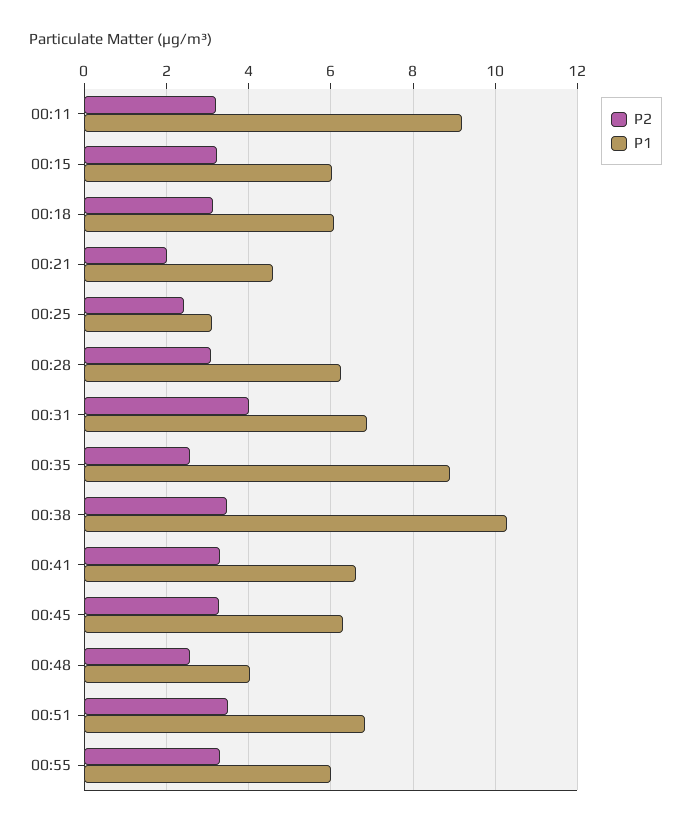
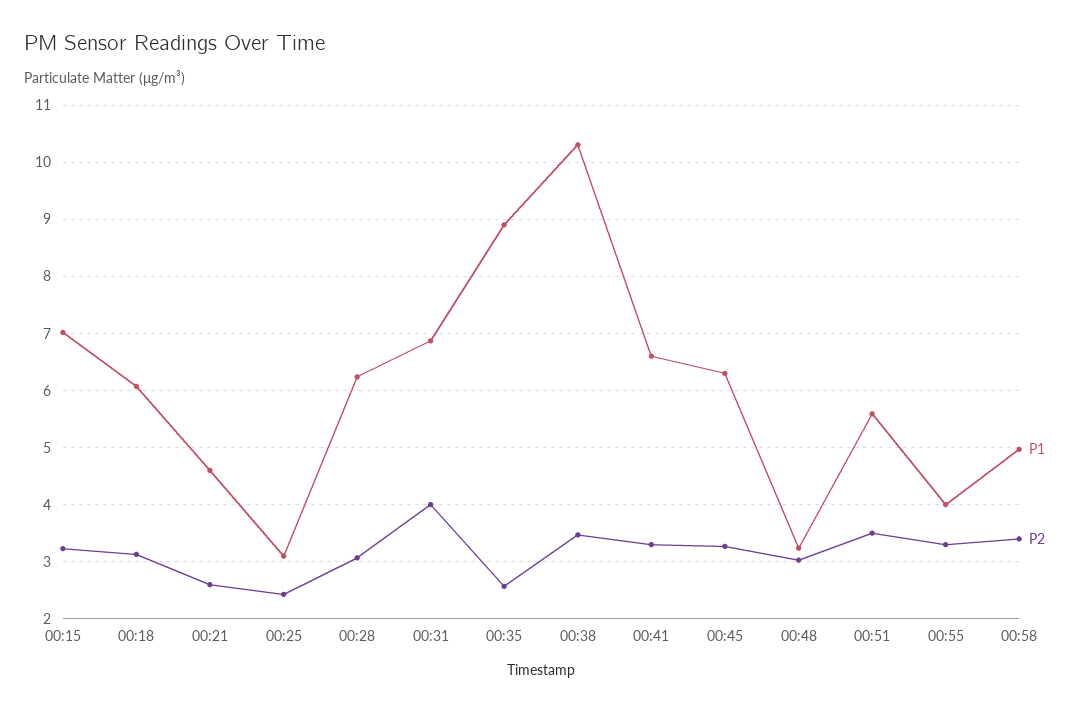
P2, 00:11: 3.2 -> none
P1, 00:11: 9.2 -> none
P1, 00:15: 6 -> 7
P2, 00:21: 2 -> 2.6
P2, 00:48: 2.6 -> 3
P1, 00:48: 4 -> 3.2
P1, 00:51: 6.8 -> 5.6
P1, 00:55: 6 -> 4
P1, 00:58: none -> 5
P2, 00:58: none -> 3.4

